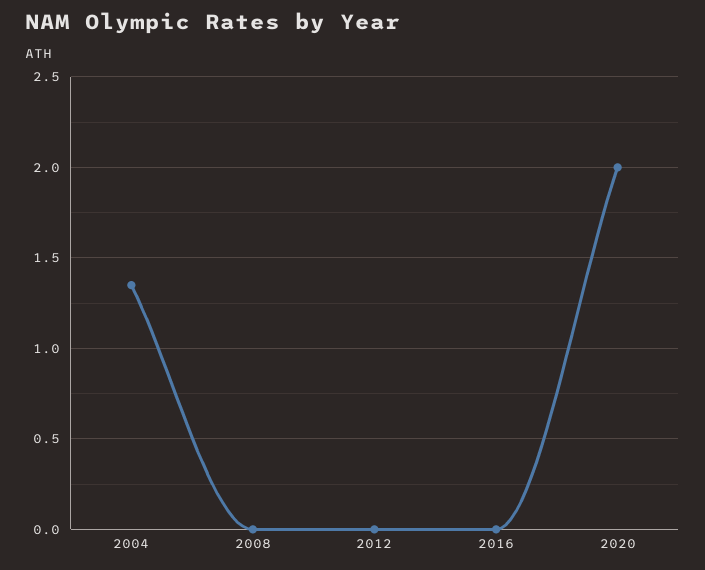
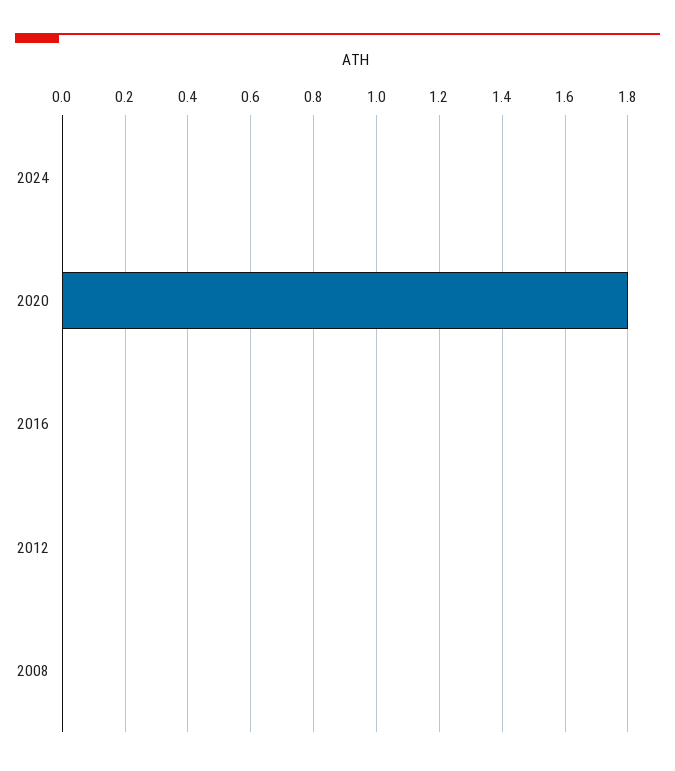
2004: 1.35 -> none
2020: 2 -> 1.8
2024: none -> 0

